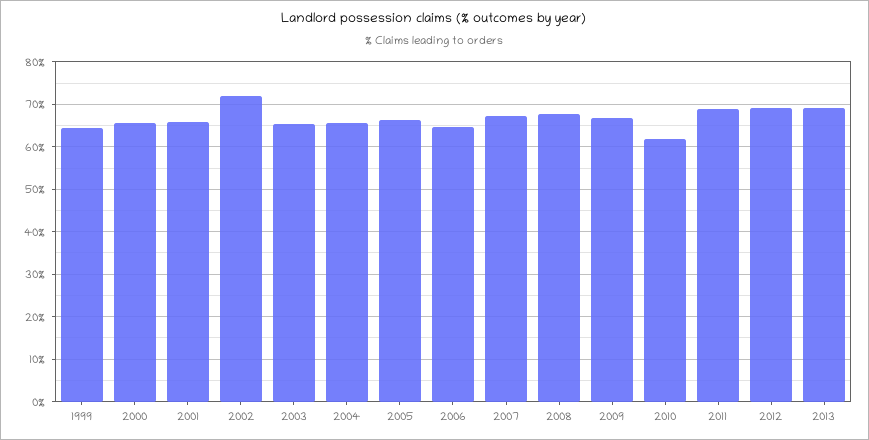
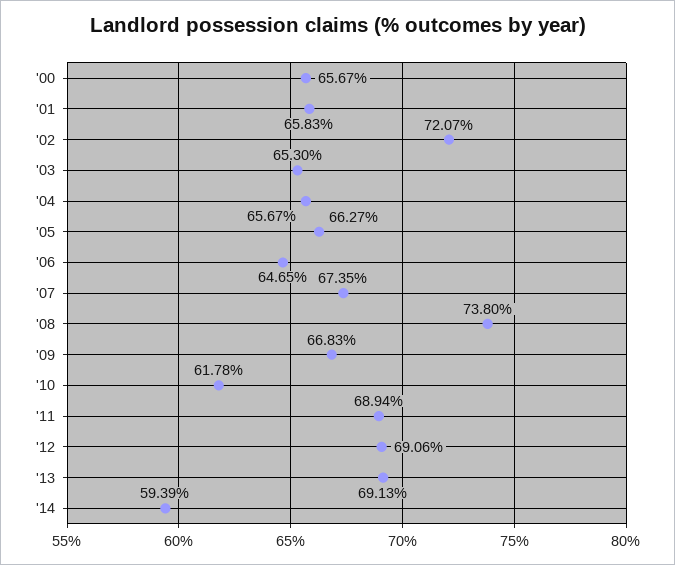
1999: 64 -> none
2008: 68 -> 73.8
'14: none -> 59.39

